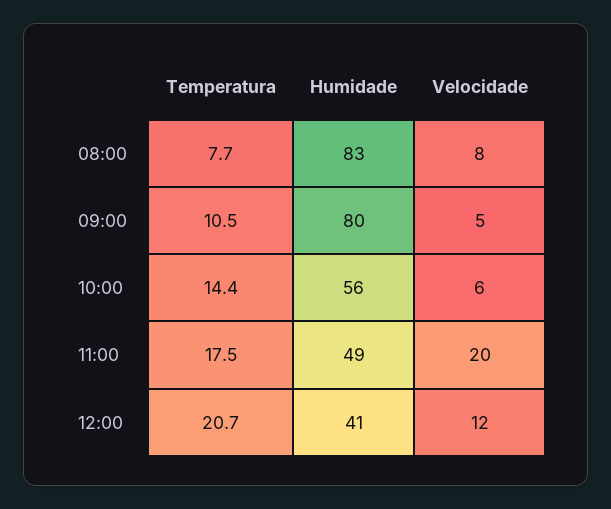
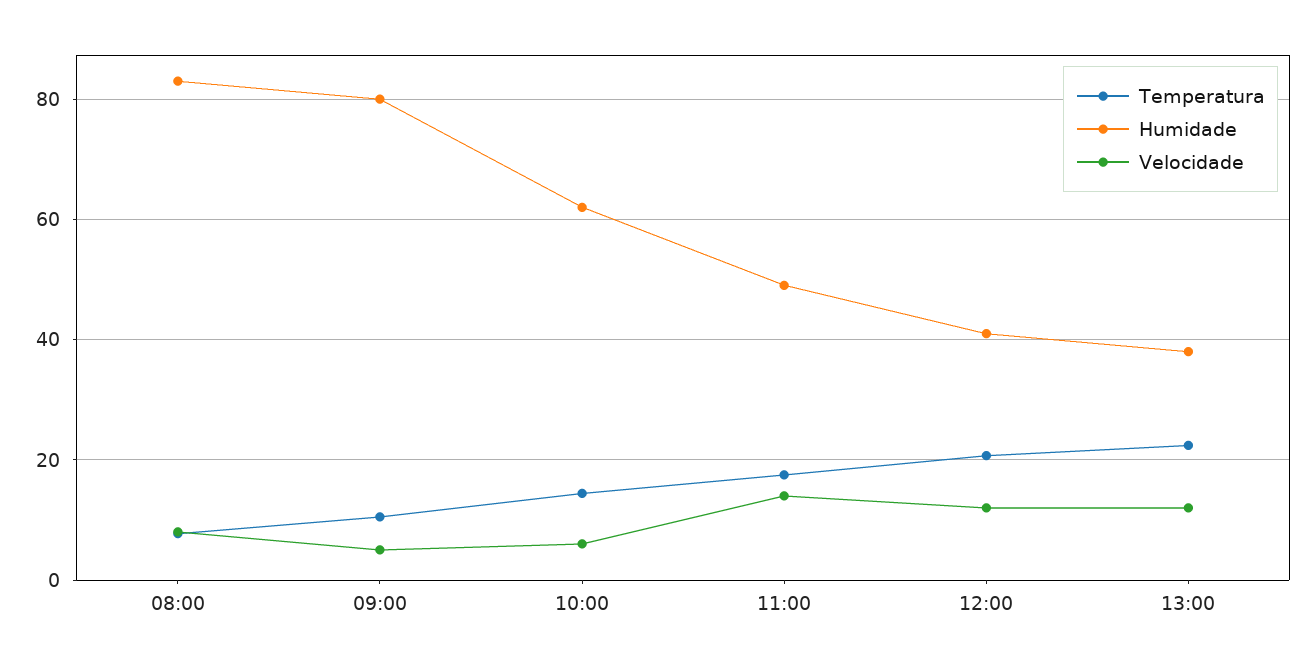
Humidade, 10:00: 56 -> 62
Velocidade, 11:00: 20 -> 14
Temperatura, 13:00: none -> 22
Humidade, 13:00: none -> 38
Velocidade, 13:00: none -> 12

